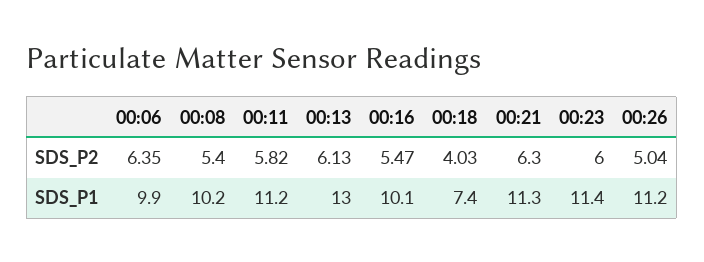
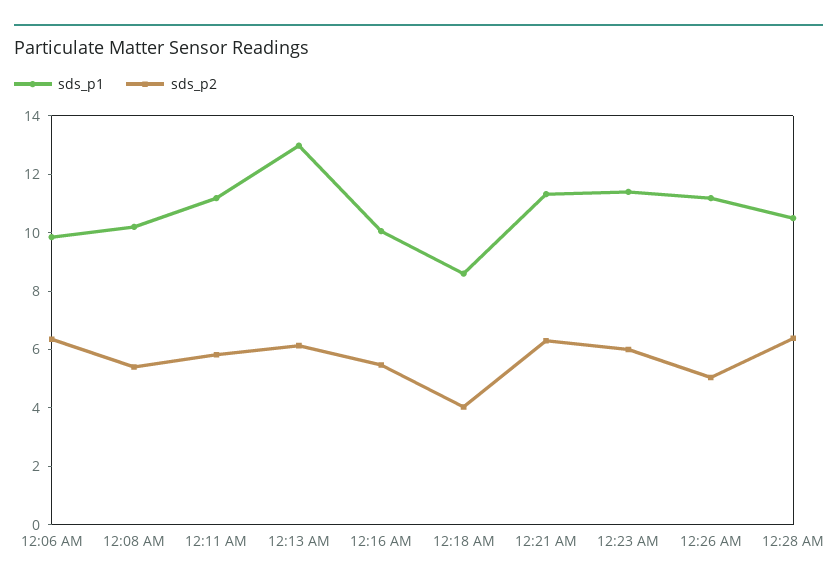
SDS_P1, 00:18: 7.4 -> 8.5
SDS_P1, 12:28 AM: none -> 10.5
SDS_P2, 12:28 AM: none -> 6.5

